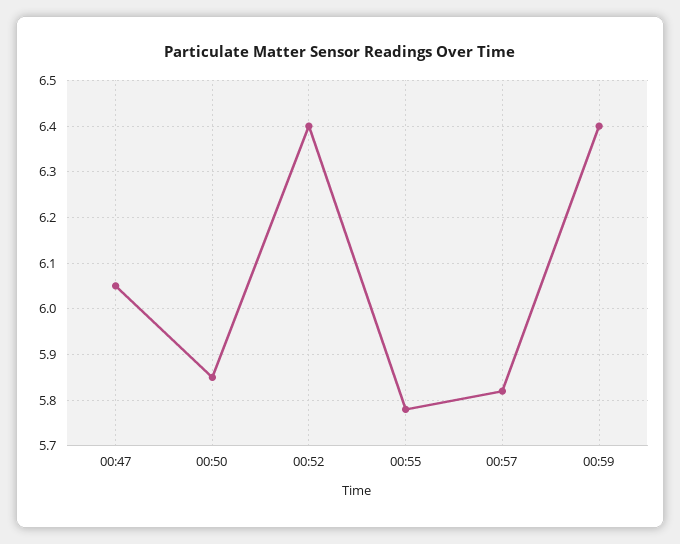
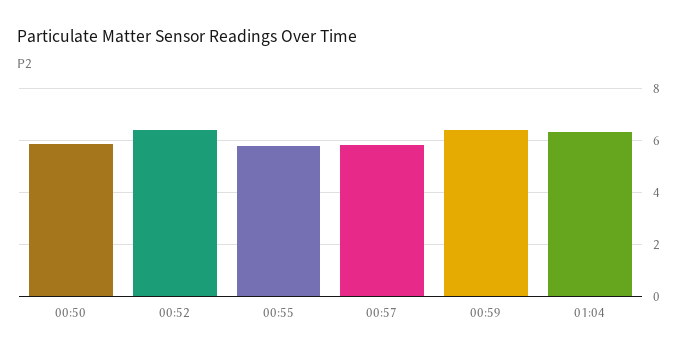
00:47: 6.05 -> none
01:04: none -> 6.25

